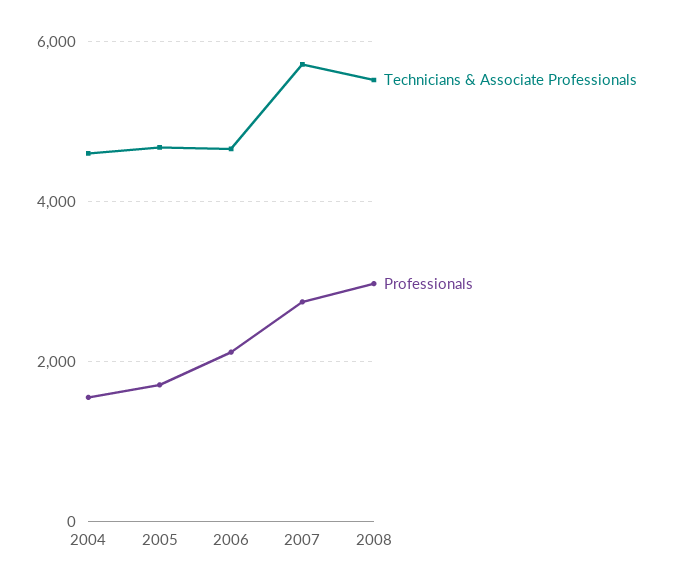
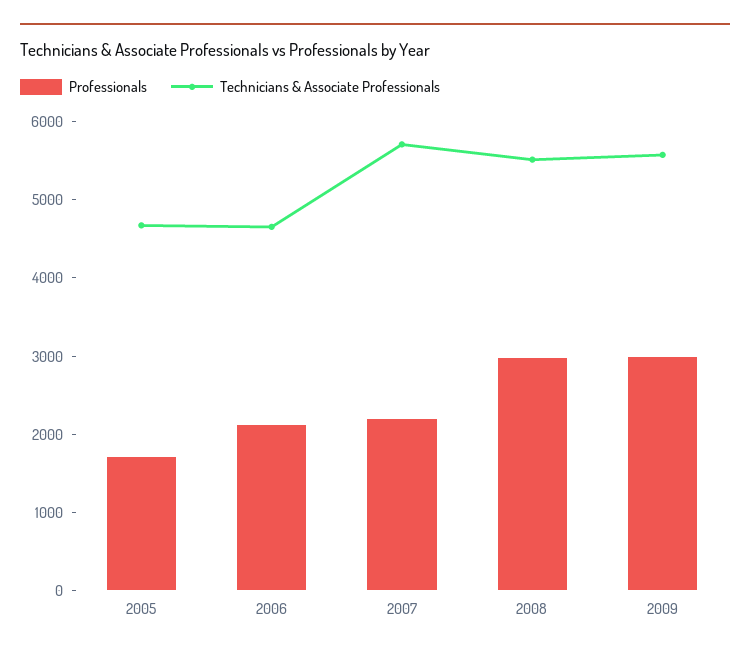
Technicians & Associate Professionals, 2004: 4600 -> none
Professionals, 2004: 1600 -> none
Professionals, 2007: 2800 -> 2200
Professionals, 2009: none -> 3000
Technicians & Associate Professionals, 2009: none -> 5600

